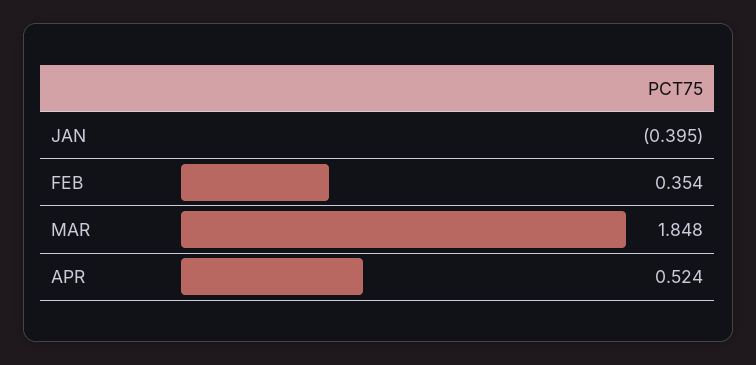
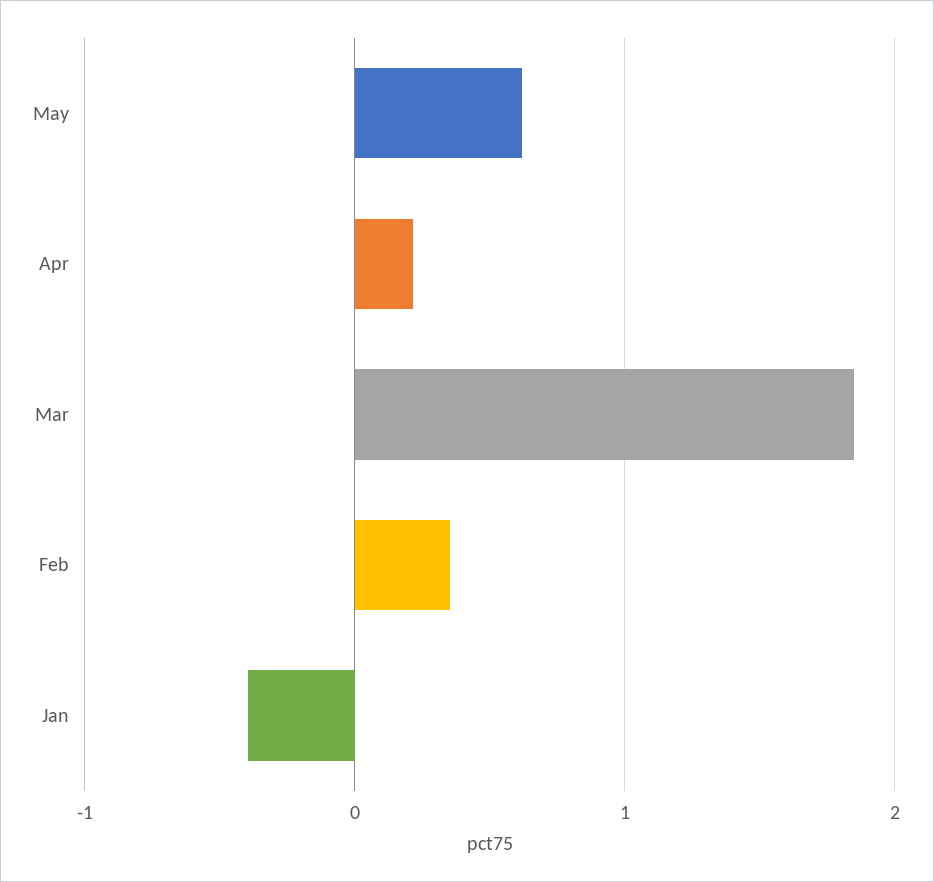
APR: 0.524 -> 0.2
May: none -> 0.6

